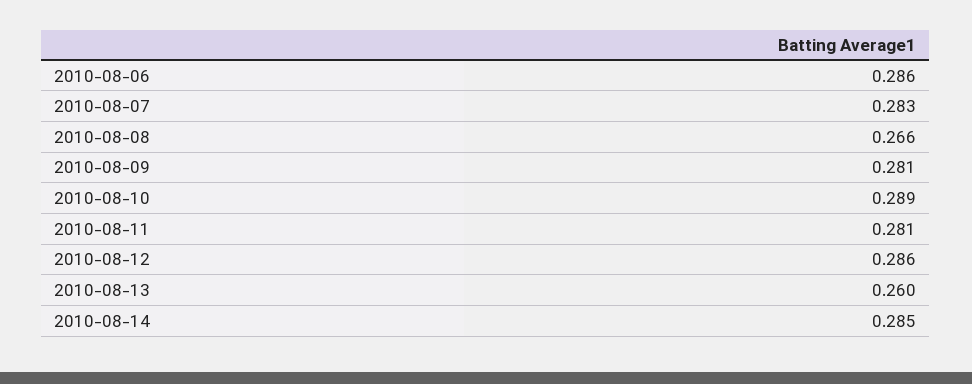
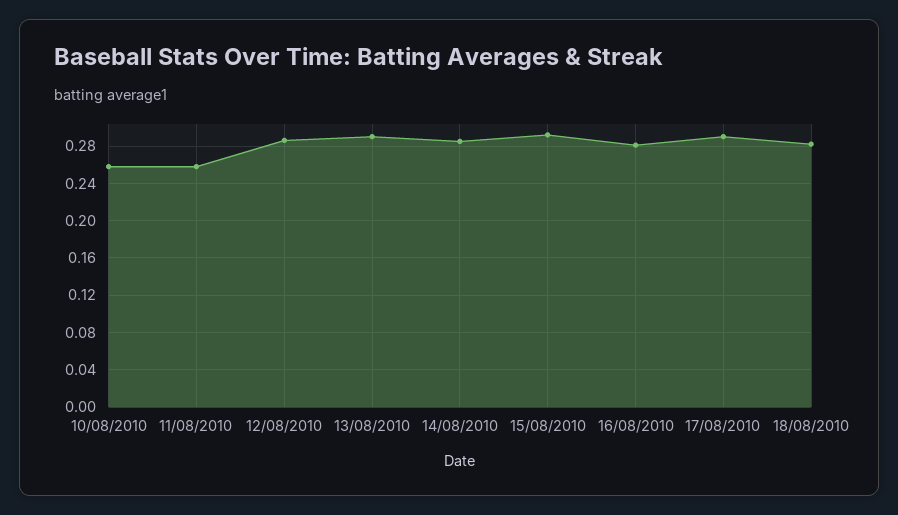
2010-08-06: 0.286 -> none
2010-08-07: 0.283 -> none
2010-08-08: 0.266 -> none
2010-08-09: 0.281 -> none
2010-08-10: 0.289 -> 0.26
2010-08-11: 0.281 -> 0.26
2010-08-13: 0.26 -> 0.29
15/08/2010: none -> 0.29
16/08/2010: none -> 0.28
17/08/2010: none -> 0.29
18/08/2010: none -> 0.28

